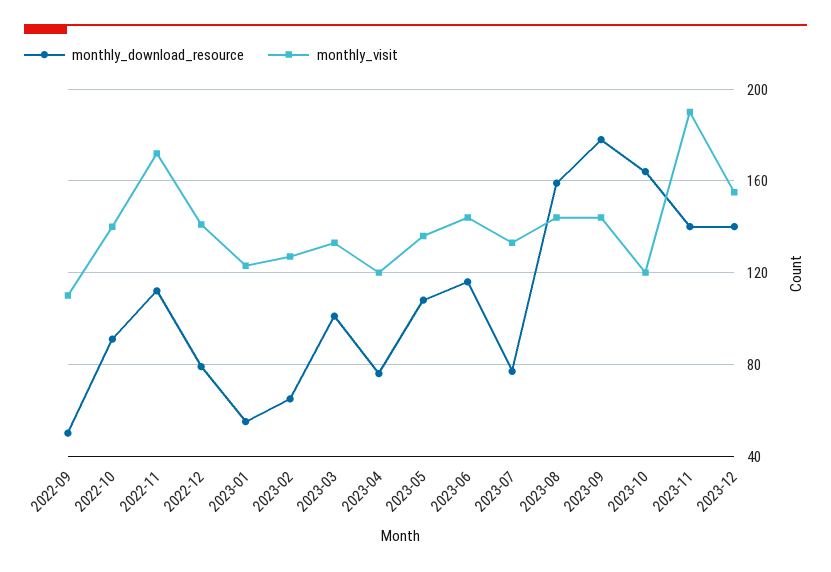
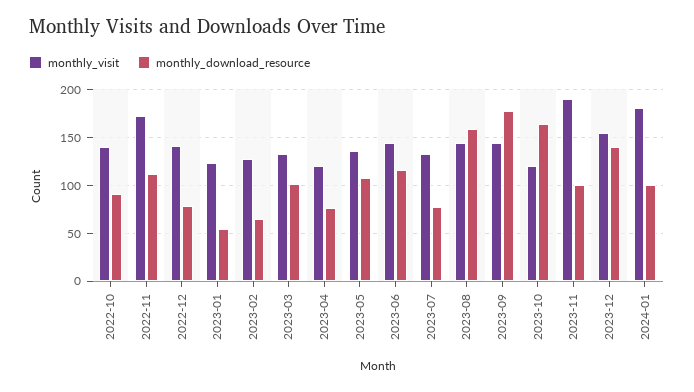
monthly_download_resource, 2022-09: 50 -> none
monthly_visit, 2022-09: 110 -> none
monthly_download_resource, 2023-11: 140 -> 100
monthly_visit, 2024-01: none -> 180
monthly_download_resource, 2024-01: none -> 100

